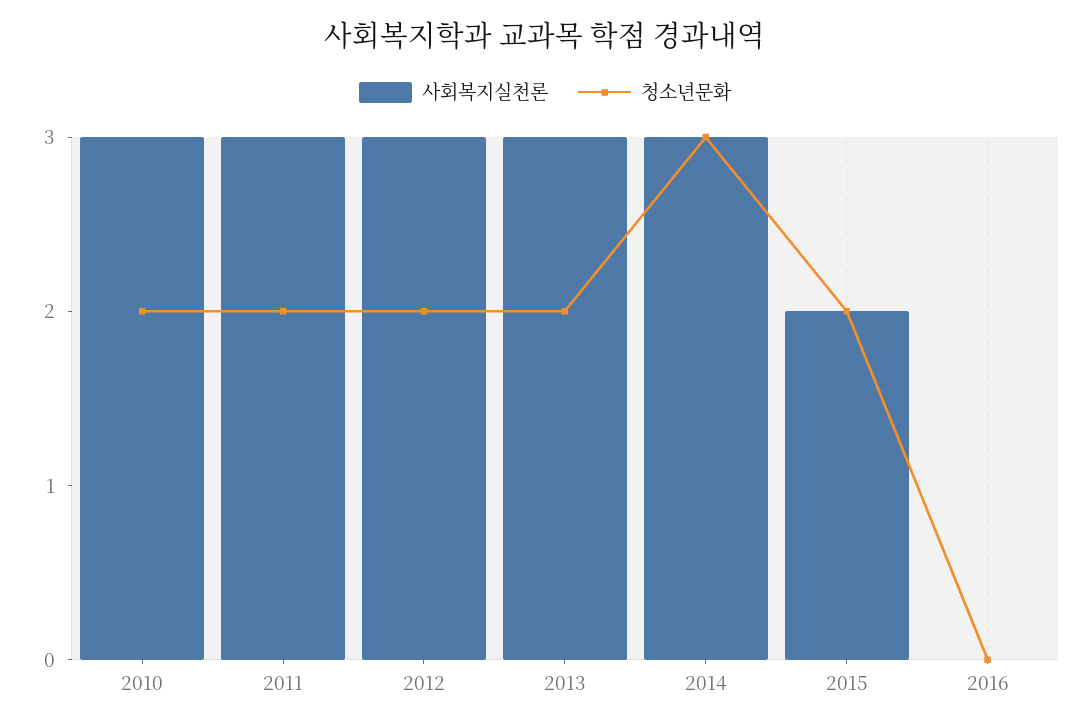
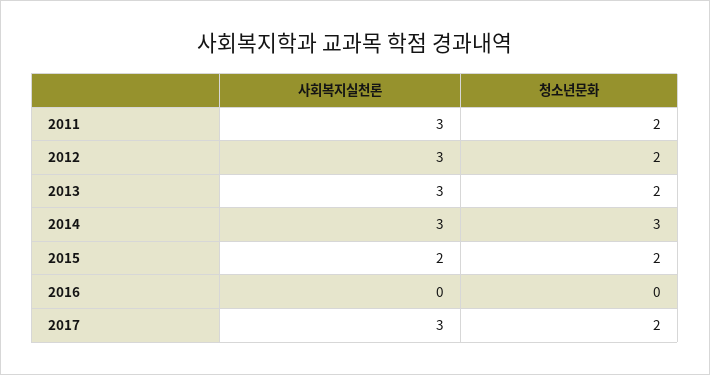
사회복지실천론, 2010: 3 -> none
청소년문화, 2010: 2 -> none
사회복지실천론, 2017: none -> 3
청소년문화, 2017: none -> 2

